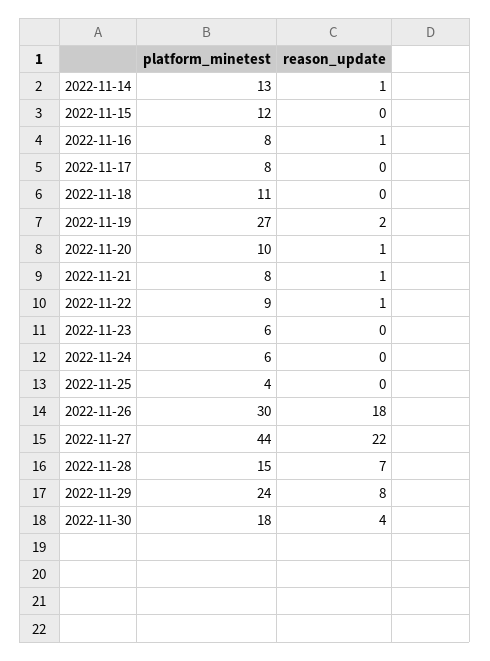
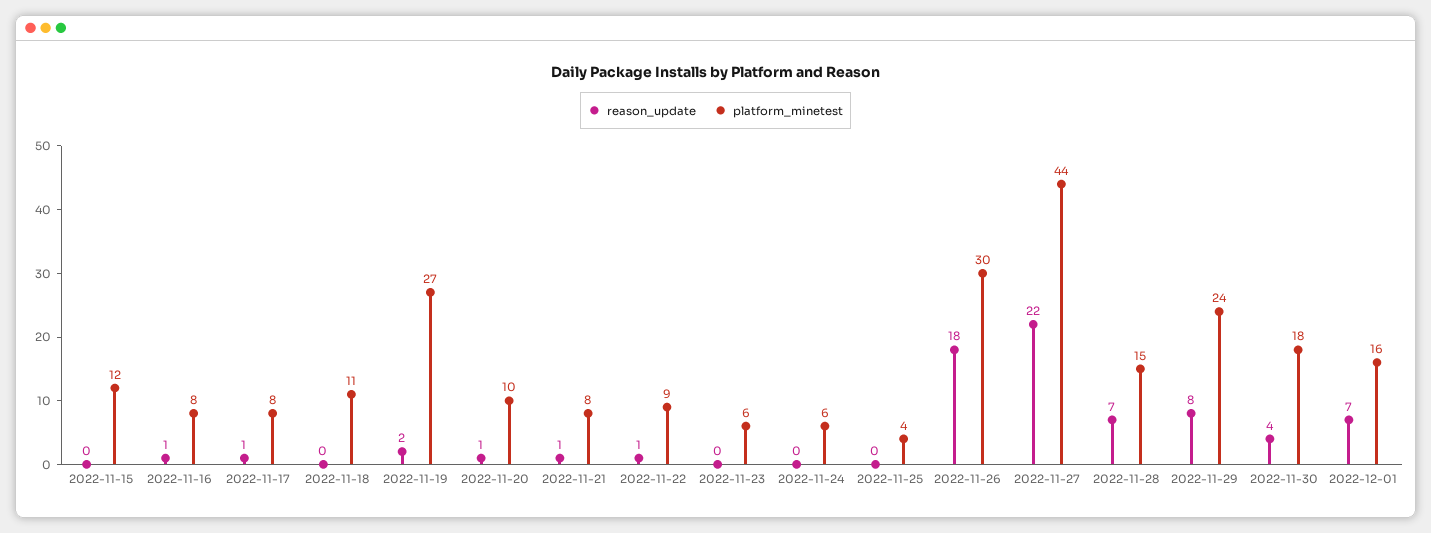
platform_minetest, 2022-11-14: 13 -> none
reason_update, 2022-11-14: 1 -> none
reason_update, 2022-11-17: 0 -> 1
reason_update, 2022-12-01: none -> 7
platform_minetest, 2022-12-01: none -> 16

